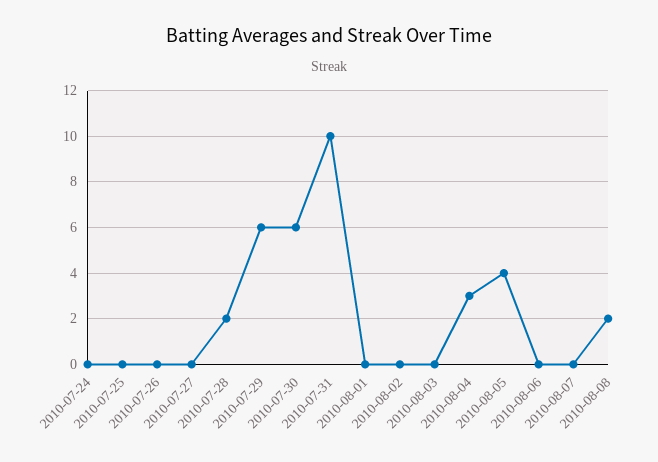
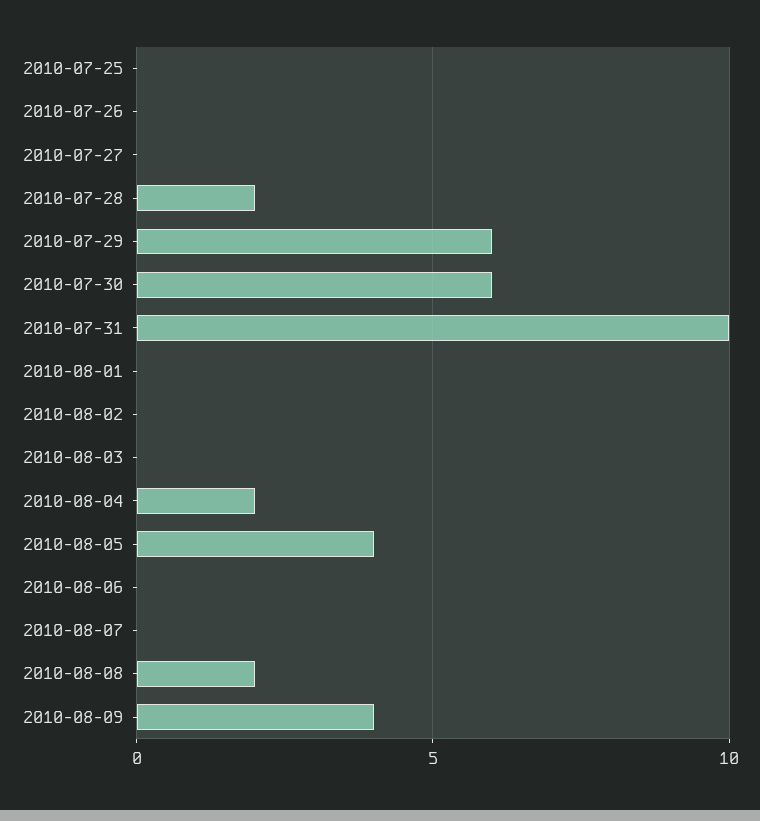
2010-07-24: 0 -> none
2010-08-04: 3 -> 2
2010-08-09: none -> 4

